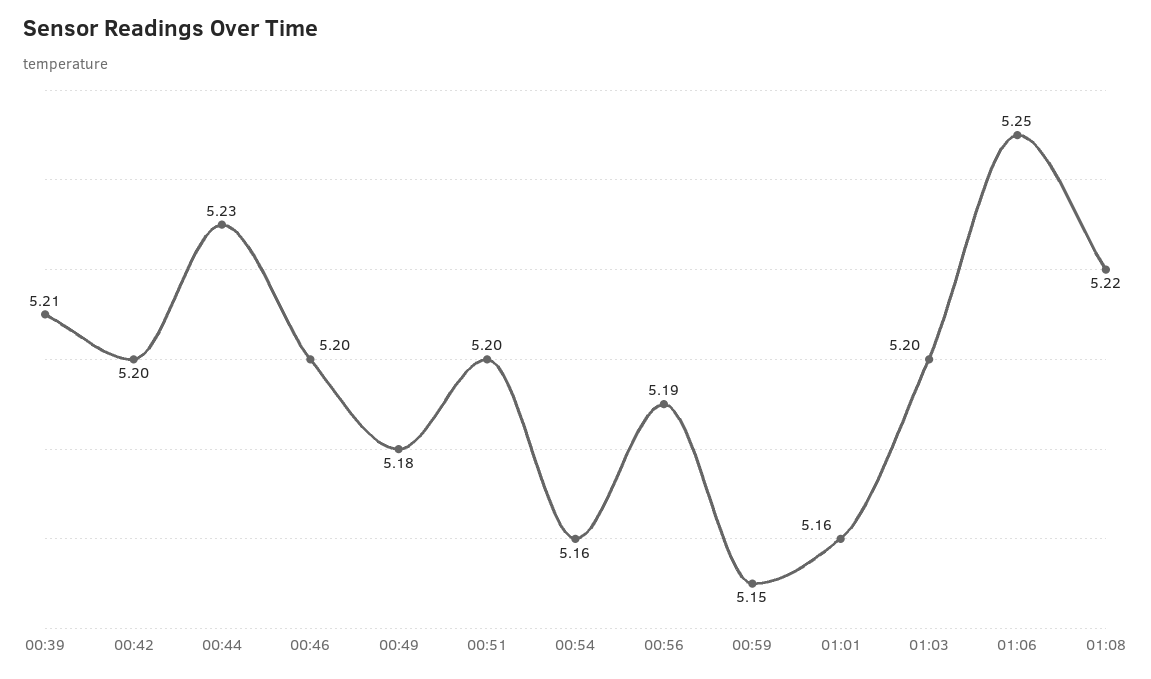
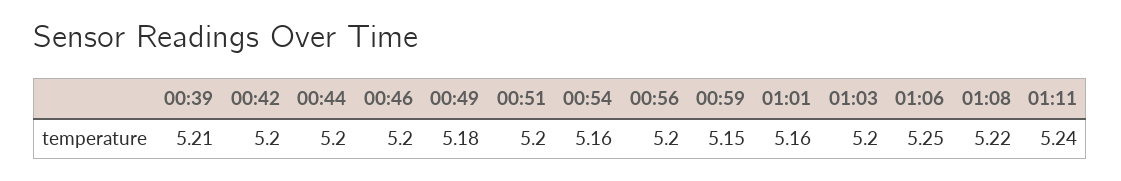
00:44: 5.23 -> 5.2
00:56: 5.19 -> 5.2
01:11: none -> 5.24

